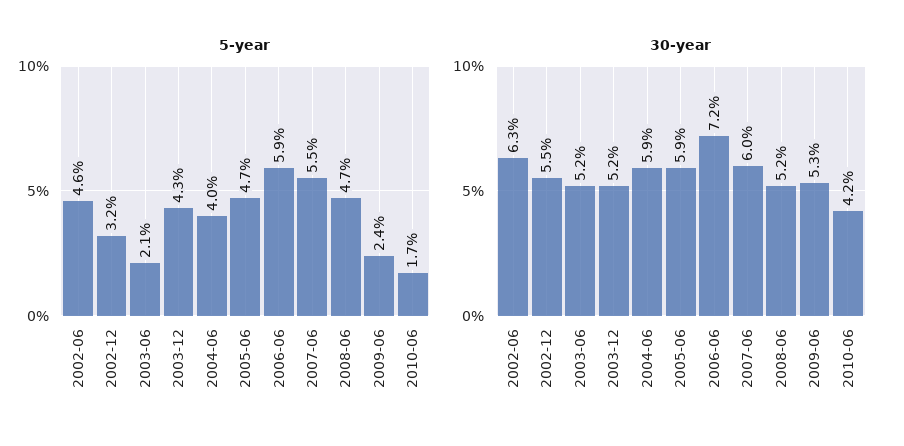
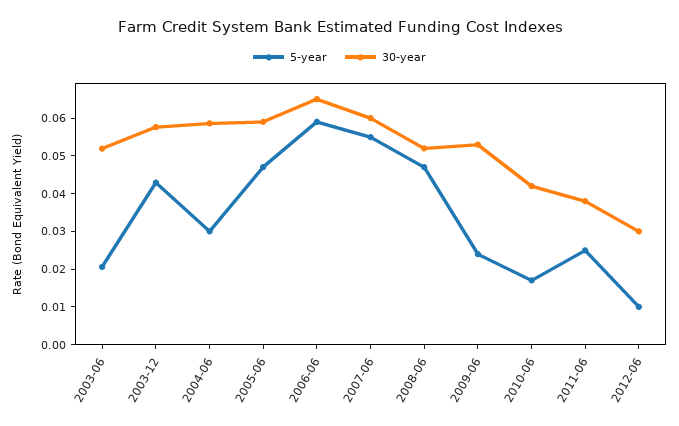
5-year, 2002-06: 0.046 -> none
5-year, 2002-12: 0.032 -> none
5-year, 2004-06: 0.04 -> 0.03
30-year, 2002-06: 0.063 -> none
30-year, 2002-12: 0.055 -> none
30-year, 2003-12: 0.052 -> 0.0575
30-year, 2006-06: 0.072 -> 0.065
5-year, 2011-06: none -> 0.025
30-year, 2011-06: none -> 0.0375
5-year, 2012-06: none -> 0.01
30-year, 2012-06: none -> 0.03

